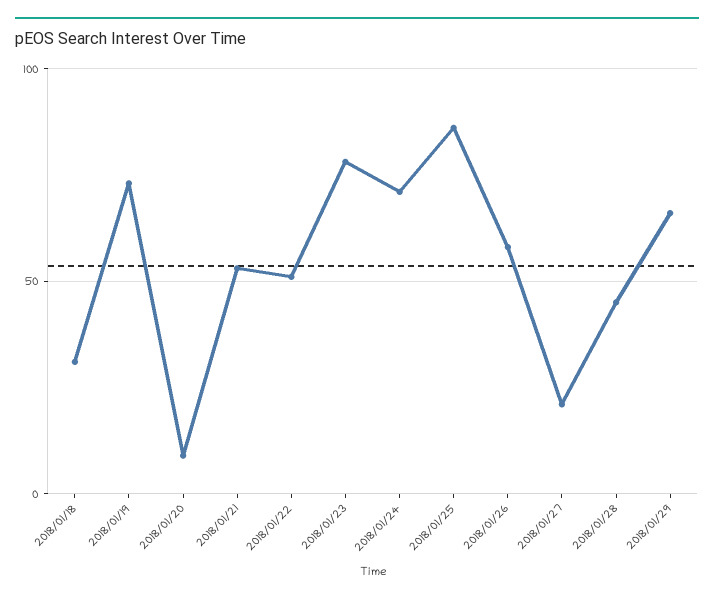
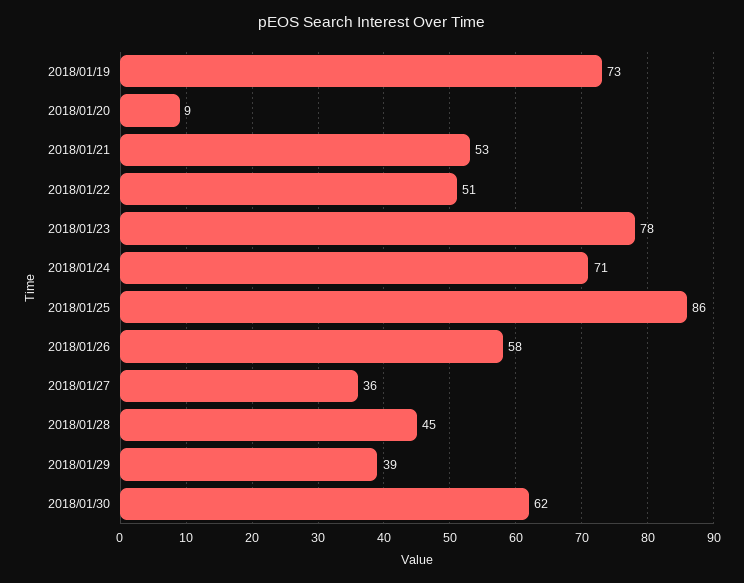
2018/01/18: 30 -> none
2018/01/27: 20 -> 36
2018/01/29: 65 -> 39
2018/01/30: none -> 62

